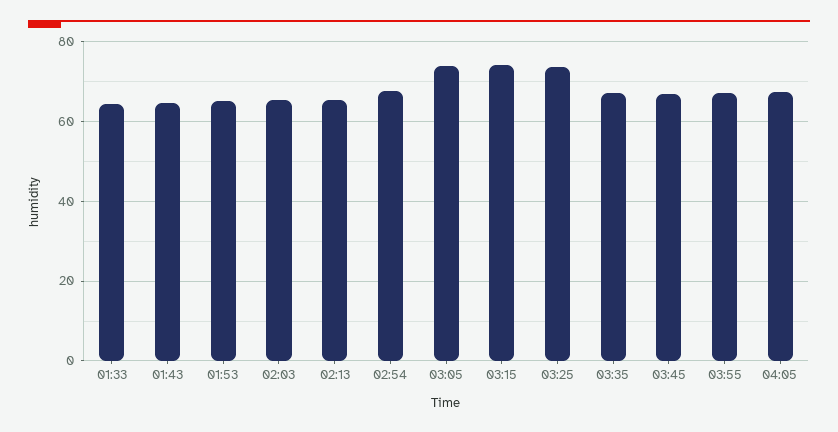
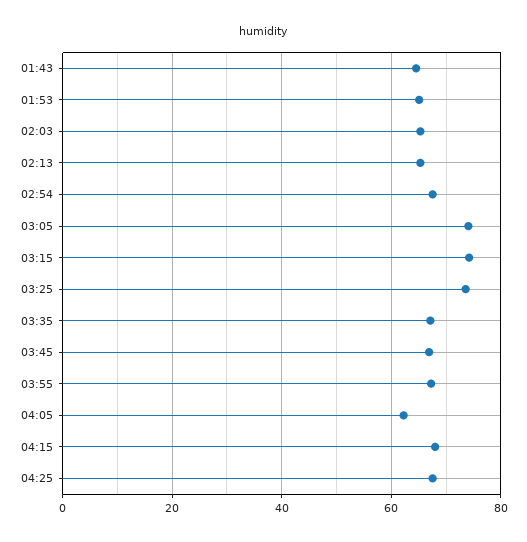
01:33: 64 -> none
04:05: 68 -> 62
04:15: none -> 68
04:25: none -> 68

